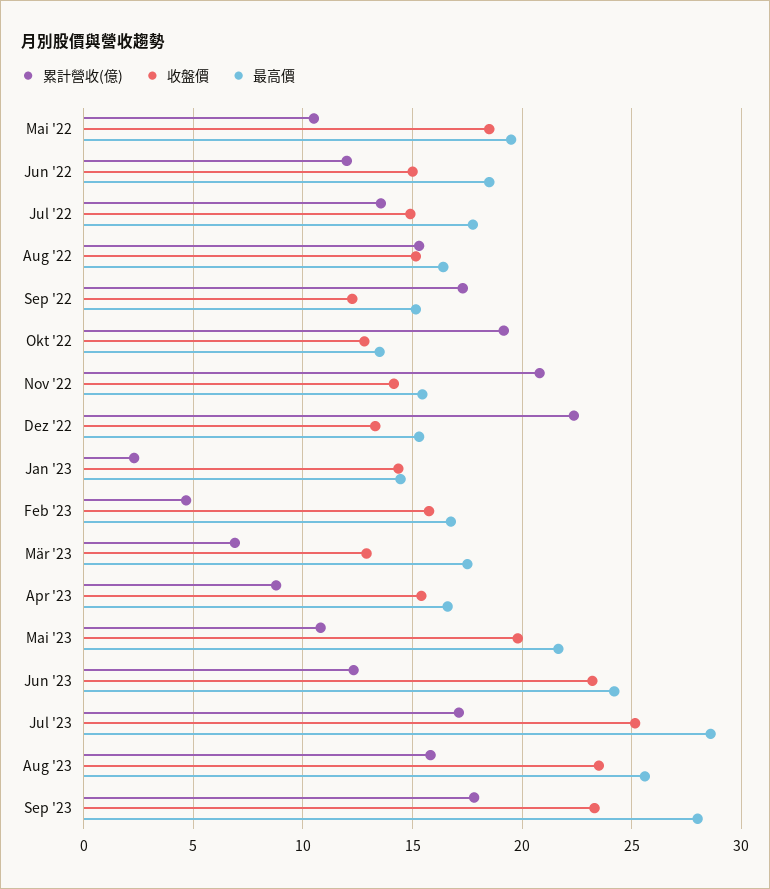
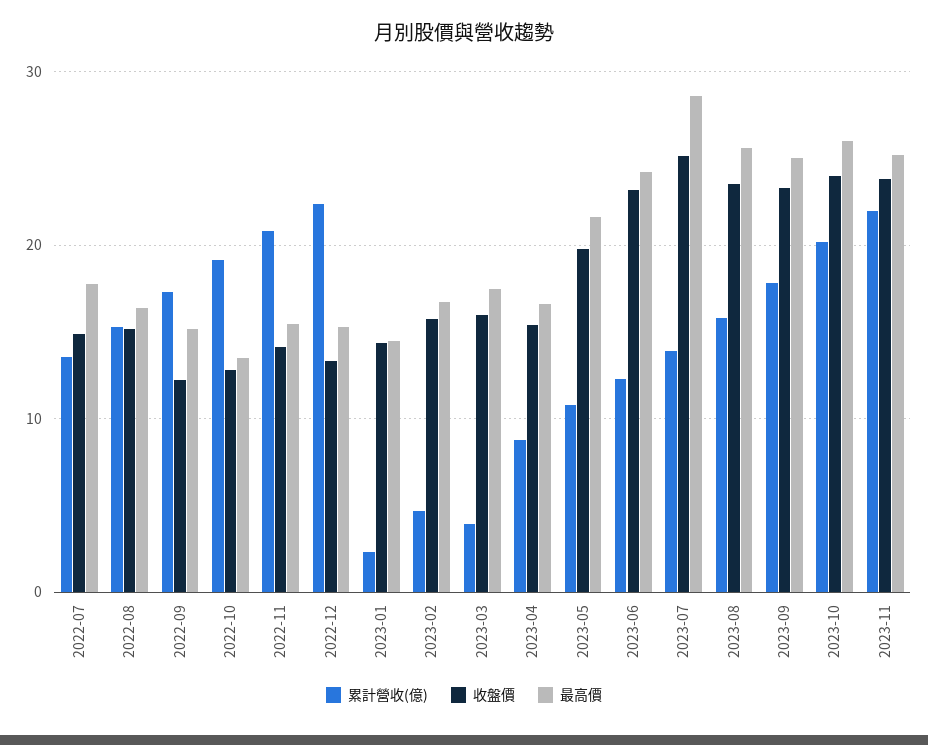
累計營收(億), Mai '22: 10.5 -> none
收盤價, Mai '22: 18.5 -> none
最高價, Mai '22: 19.5 -> none
累計營收(億), Jun '22: 12 -> none
收盤價, Jun '22: 15 -> none
最高價, Jun '22: 18.5 -> none
累計營收(億), Mär '23: 7 -> 4
收盤價, Mär '23: 13 -> 16
累計營收(億), Jul '23: 17 -> 14
最高價, Sep '23: 28 -> 25
累計營收(億), 2023-10: none -> 20
收盤價, 2023-10: none -> 24
最高價, 2023-10: none -> 26
累計營收(億), 2023-11: none -> 22
收盤價, 2023-11: none -> 24
最高價, 2023-11: none -> 25

